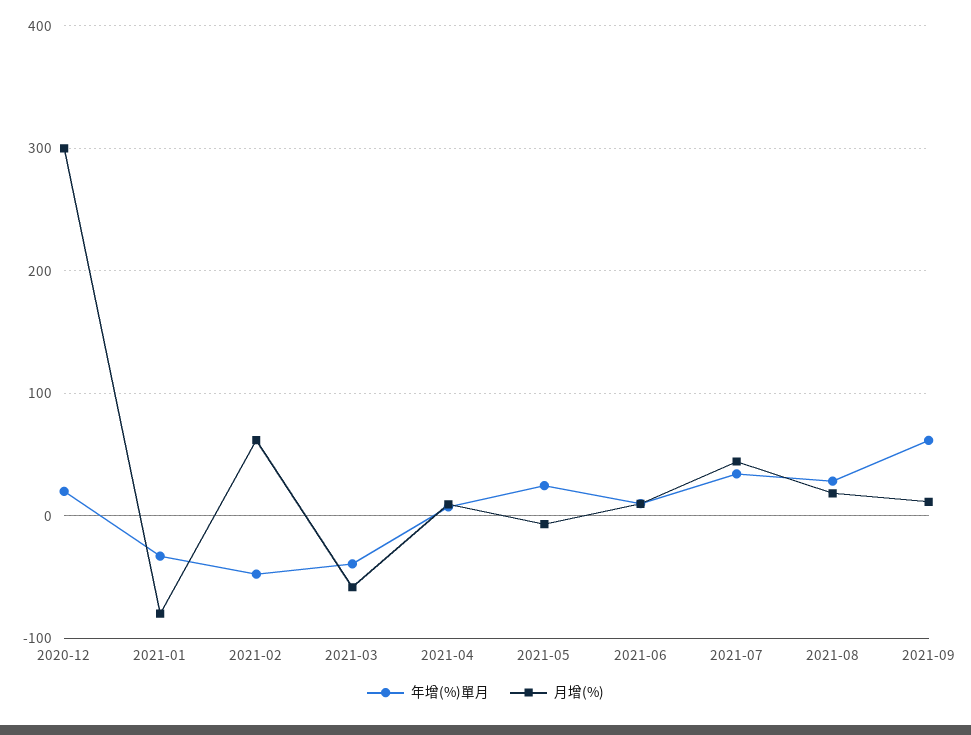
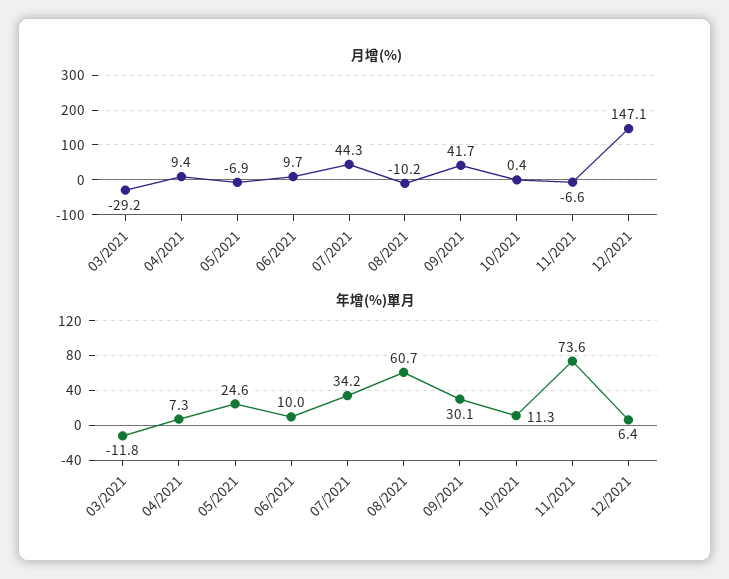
年增(%)單月, 2020-12: 20 -> none
月增(%), 2020-12: 300 -> none
年增(%)單月, 2021-01: -30 -> none
月增(%), 2021-01: -80 -> none
年增(%)單月, 2021-02: -50 -> none
月增(%), 2021-02: 60 -> none
年增(%)單月, 2021-03: -40 -> -11.8
月增(%), 2021-03: -60 -> -29.2
年增(%)單月, 2021-08: 30 -> 60.7
月增(%), 2021-08: 20 -> -10.2
年增(%)單月, 2021-09: 60 -> 30.1
月增(%), 2021-09: 10 -> 41.7
月增(%), 10/2021: none -> 0.4
月增(%), 11/2021: none -> -6.6
月增(%), 12/2021: none -> 147.1
年增(%)單月, 10/2021: none -> 11.3
年增(%)單月, 11/2021: none -> 73.6
年增(%)單月, 12/2021: none -> 6.4

